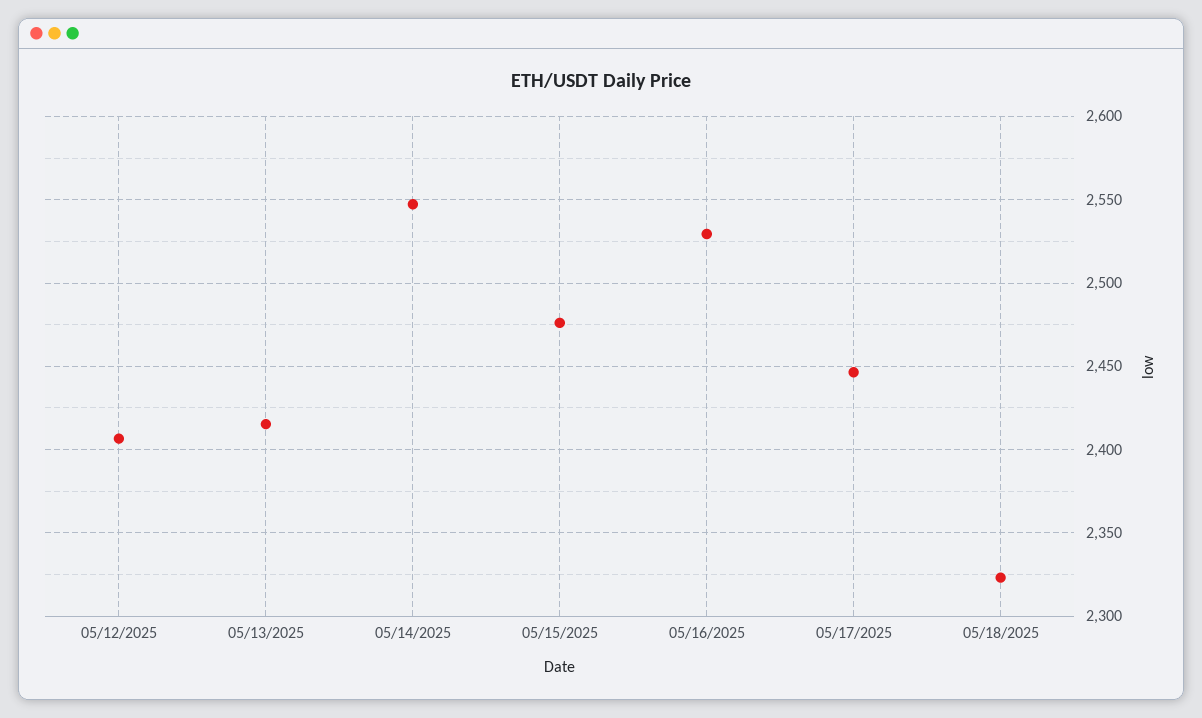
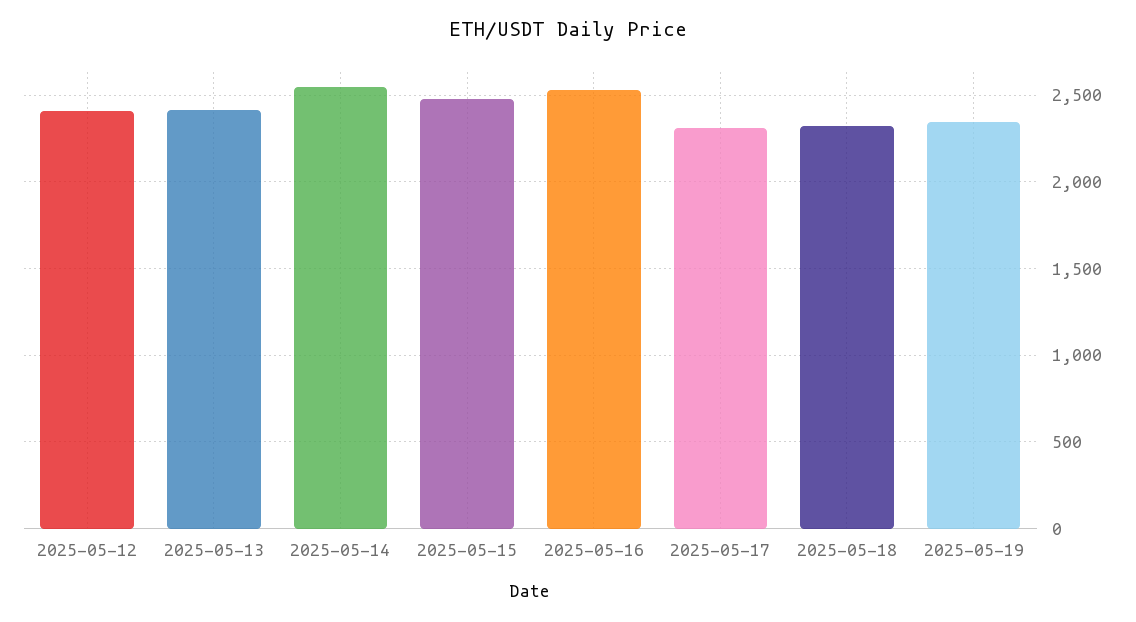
05/17/2025: 2445 -> 2300
2025-05-19: none -> 2350

